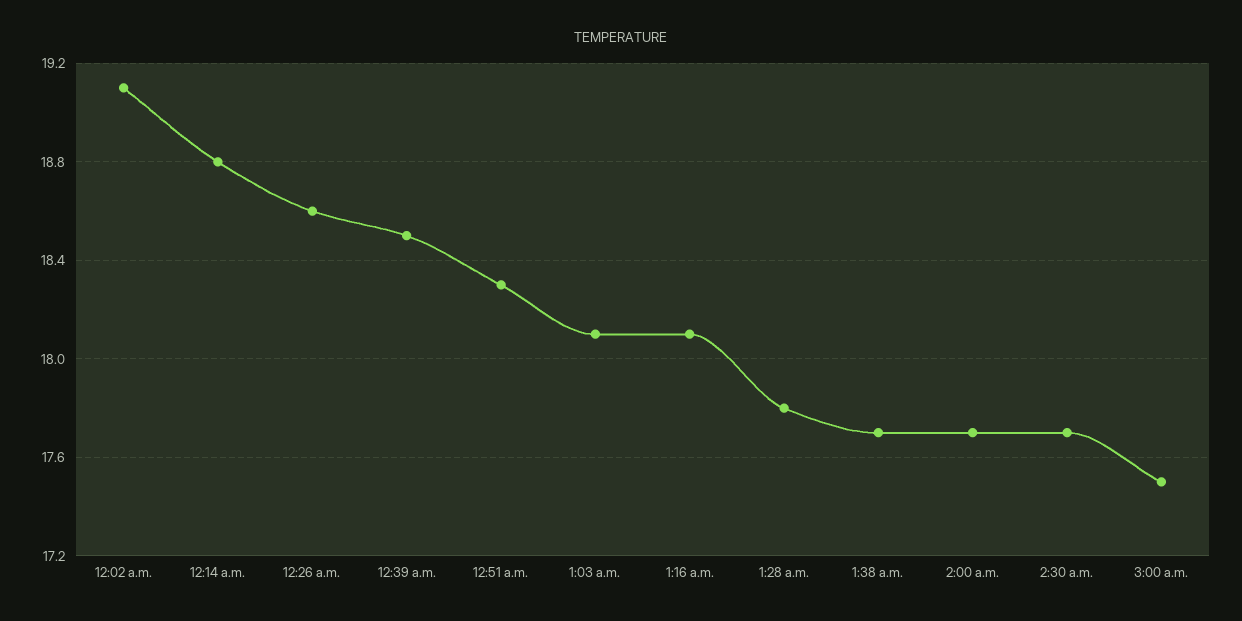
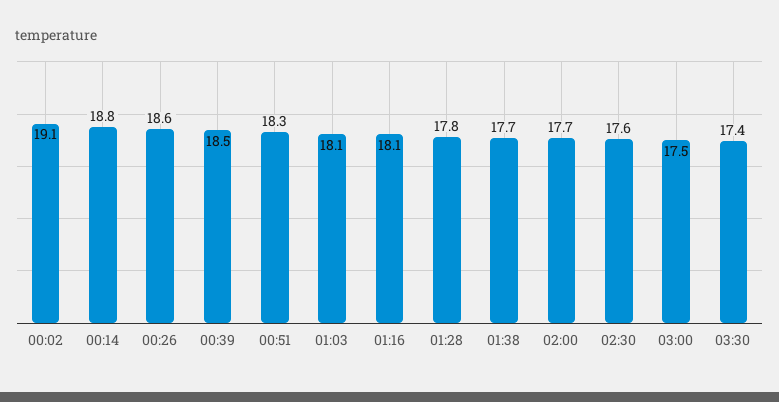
2:30 a.m.: 17.7 -> 17.6
03:30: none -> 17.4

